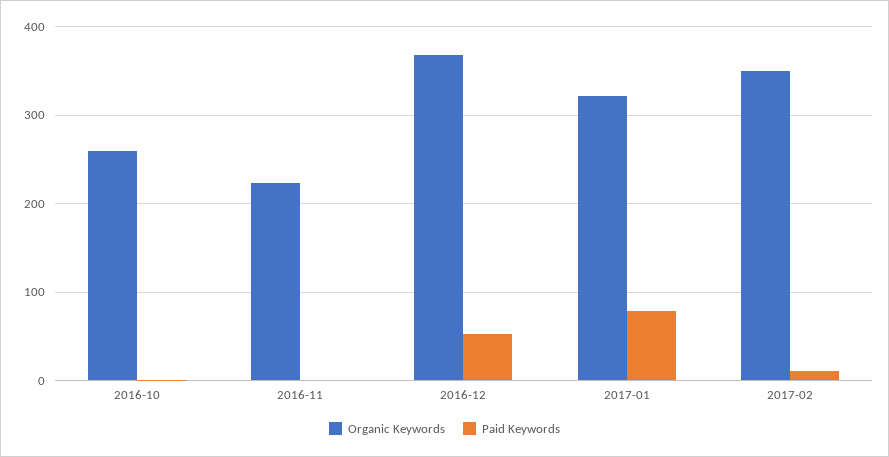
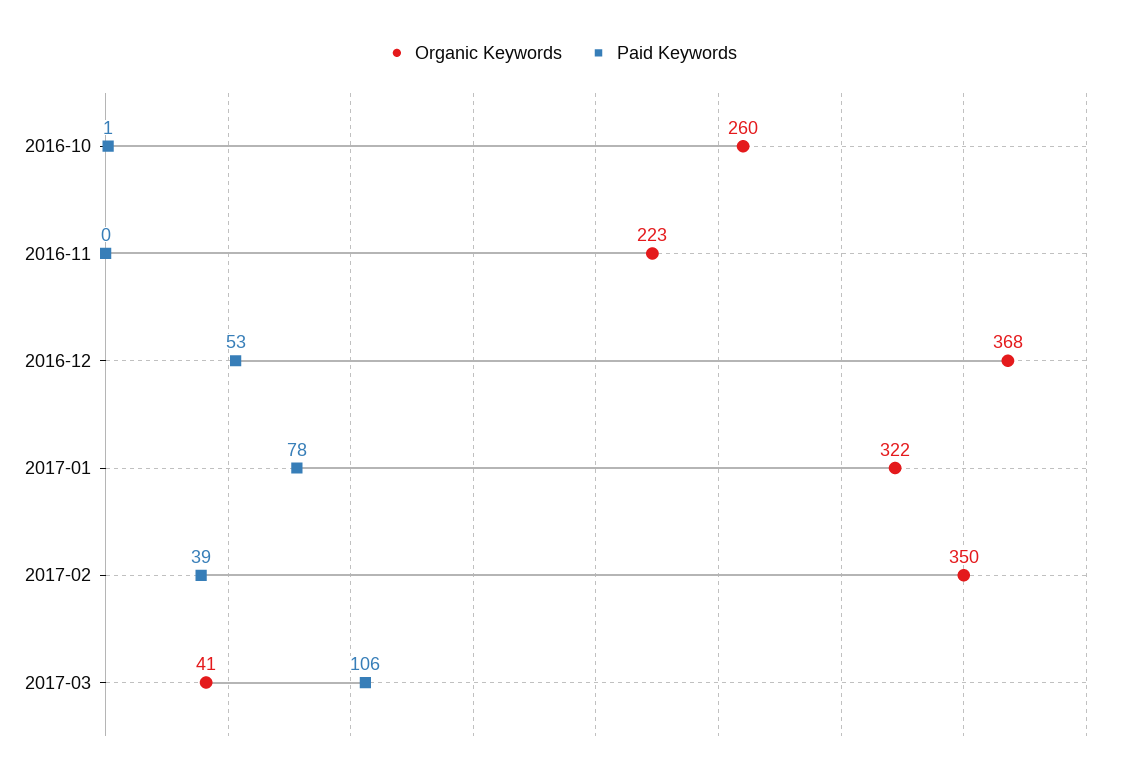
Paid Keywords, 2017-02: 10 -> 39
Organic Keywords, 2017-03: none -> 41
Paid Keywords, 2017-03: none -> 106

